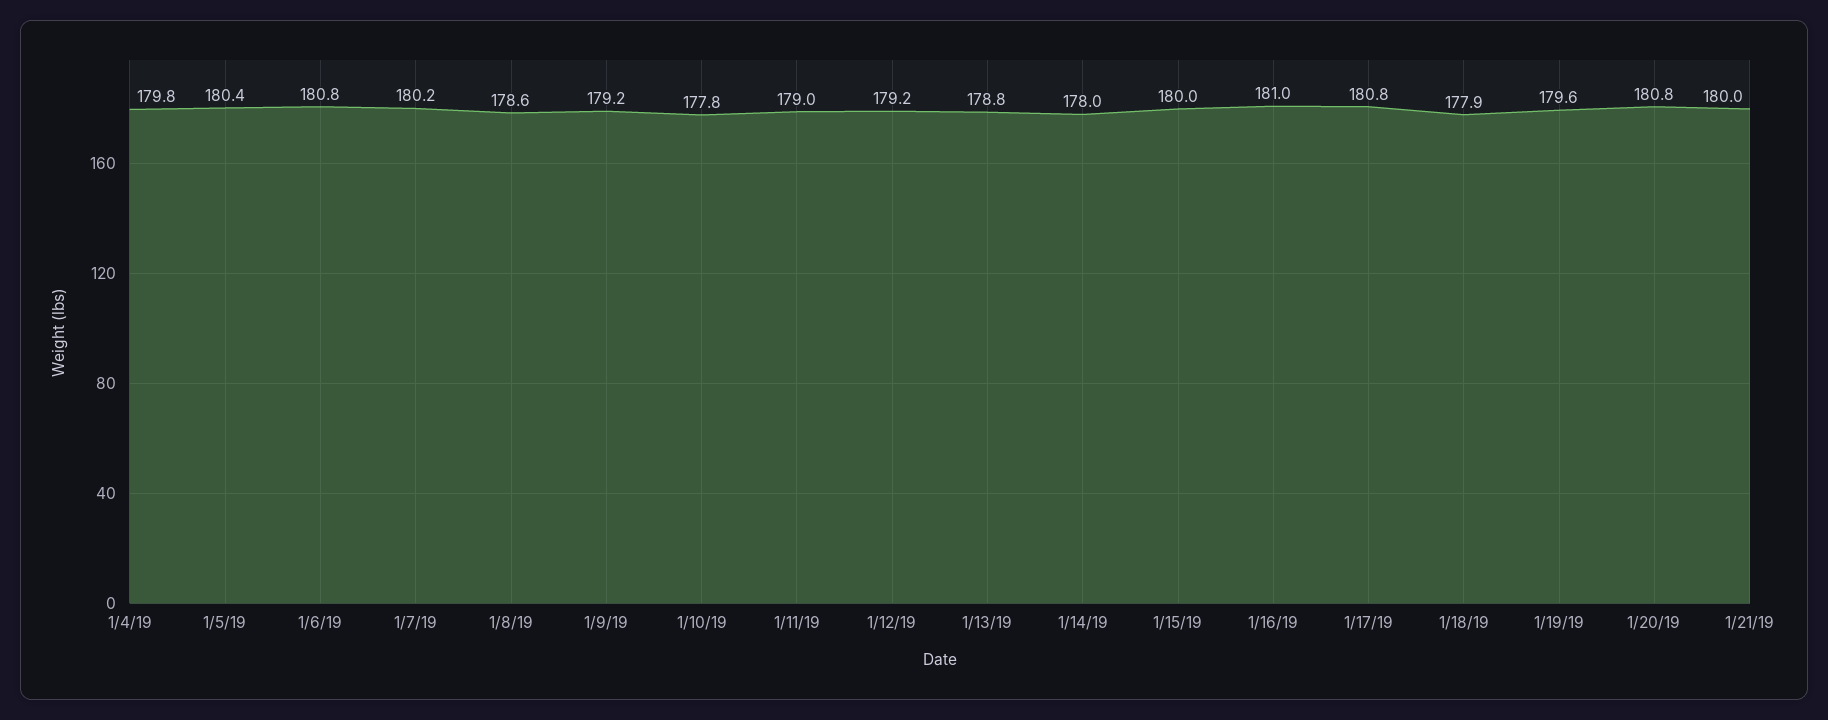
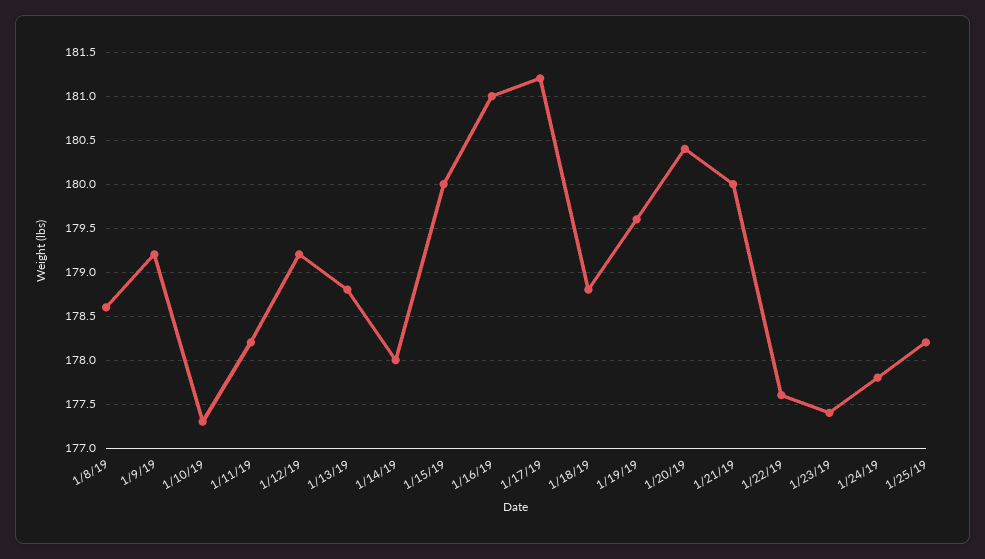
1/4/19: 179.8 -> none
1/5/19: 180.4 -> none
1/6/19: 180.8 -> none
1/7/19: 180.2 -> none
1/10/19: 177.8 -> 177.3
1/11/19: 179 -> 178.2
1/17/19: 180.8 -> 181.2
1/18/19: 177.9 -> 178.8
1/20/19: 180.8 -> 180.4
1/22/19: none -> 177.6
1/23/19: none -> 177.4
1/24/19: none -> 177.8
1/25/19: none -> 178.2

